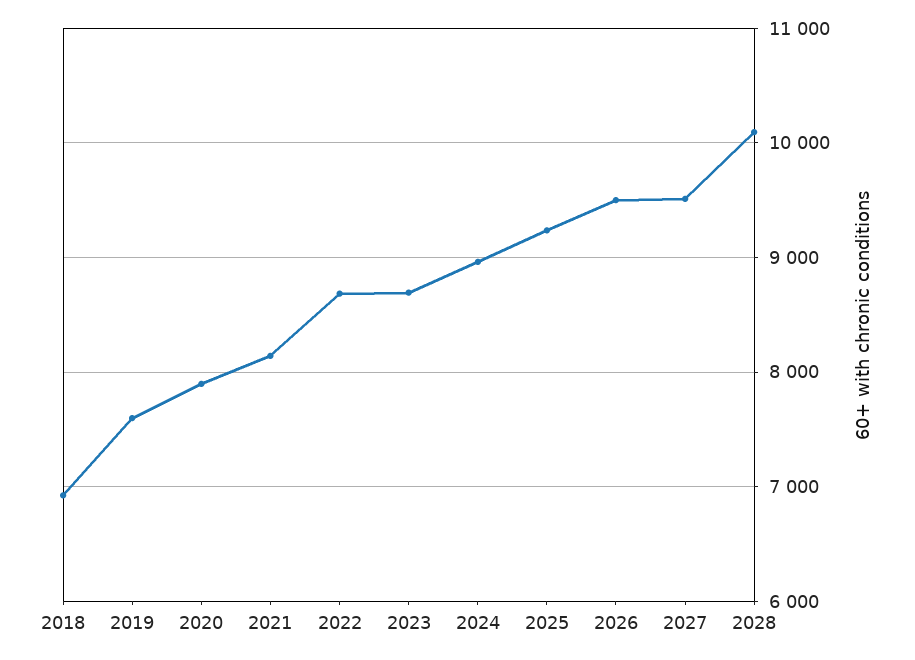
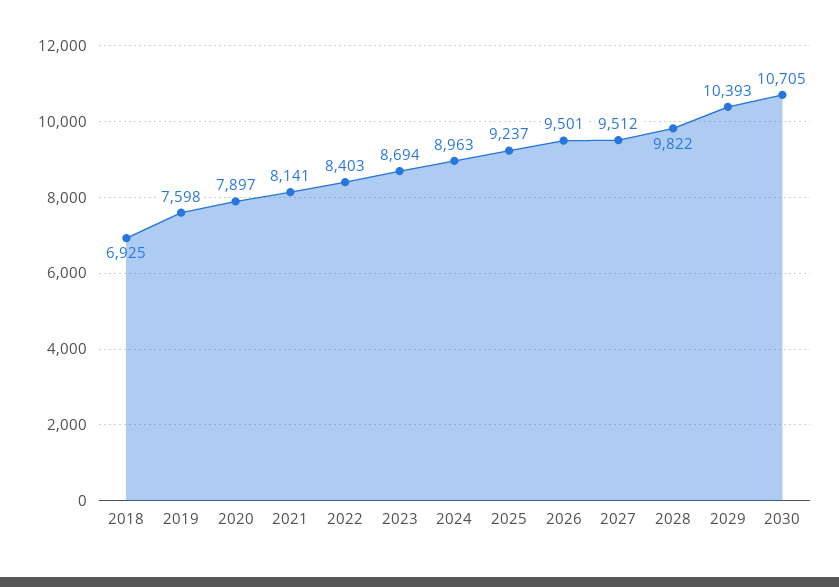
2022: 8700 -> 8403
2028: 10100 -> 9822
2029: none -> 10393
2030: none -> 10705

